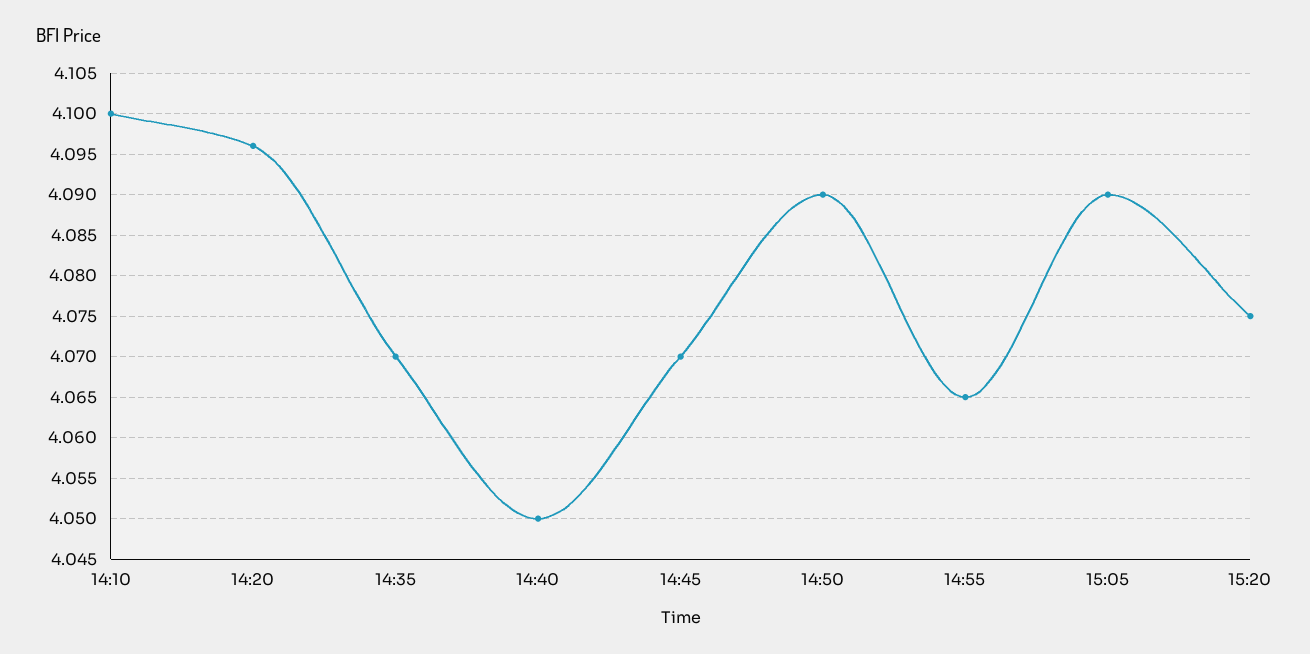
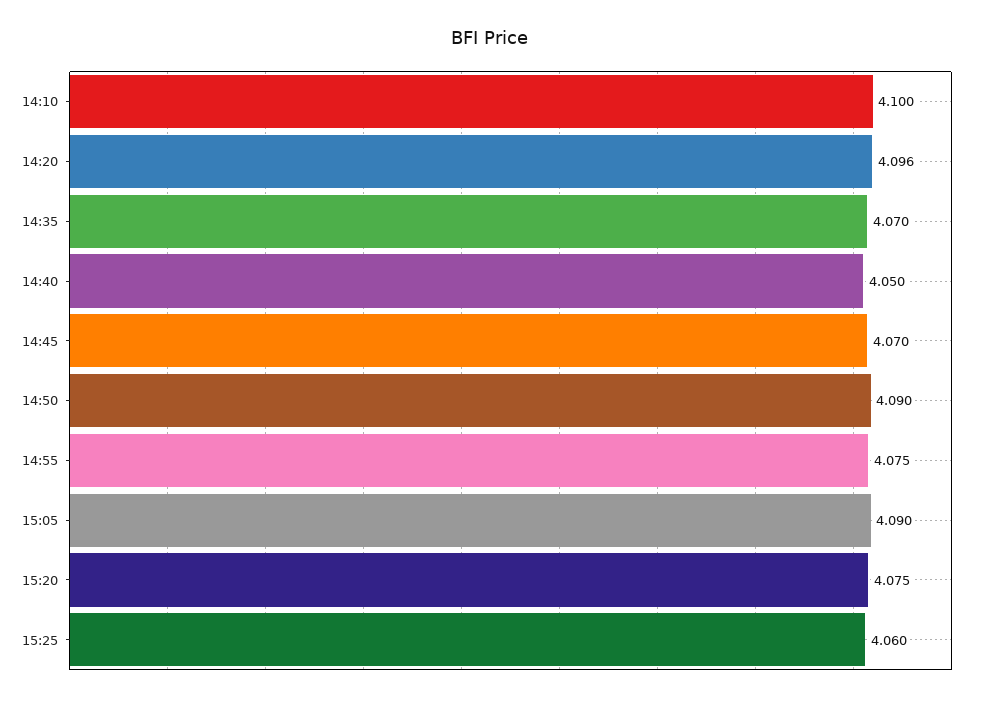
14:55: 4.065 -> 4.075
15:25: none -> 4.06

